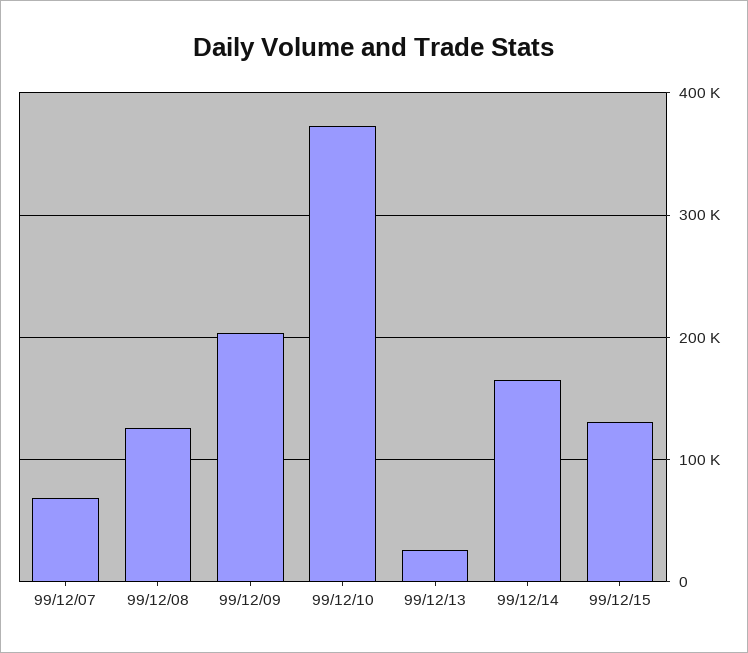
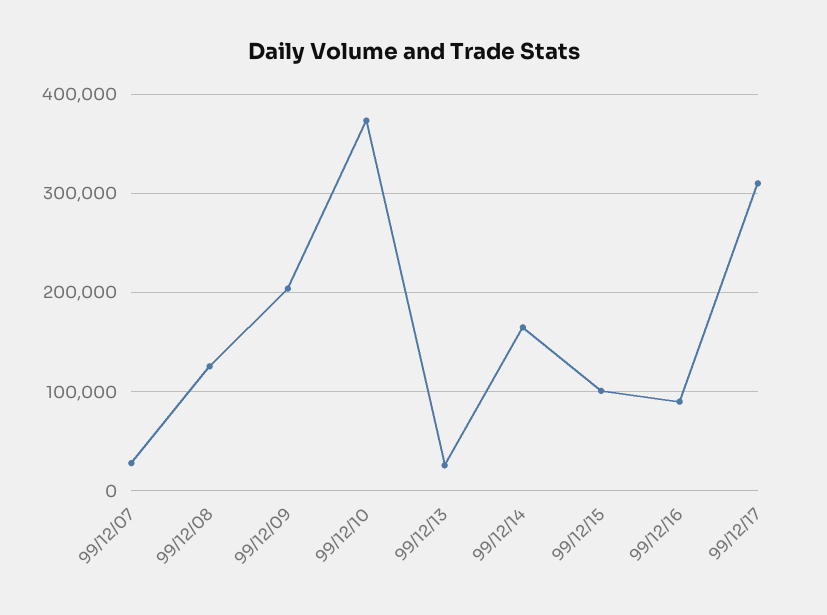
99/12/07: 70000 -> 30000
99/12/15: 130000 -> 100000
99/12/16: none -> 90000
99/12/17: none -> 310000

